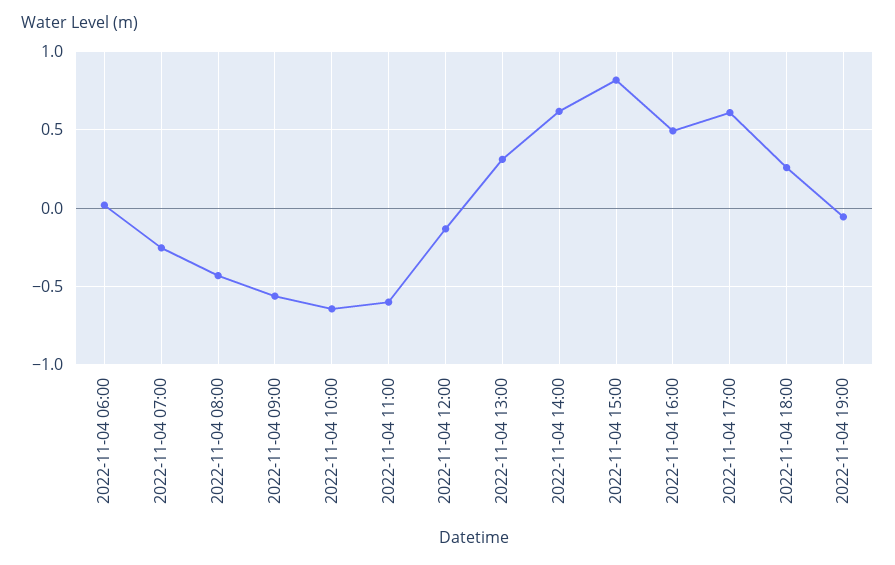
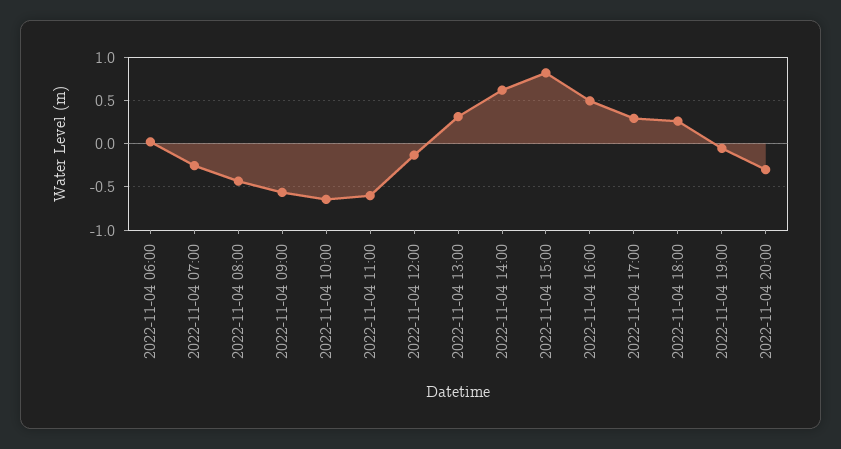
2022-11-04 17:00: 0.6 -> 0.3
2022-11-04 20:00: none -> -0.3

